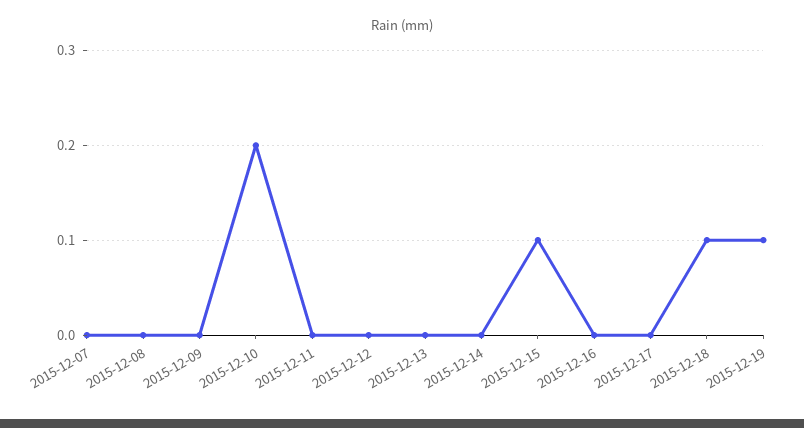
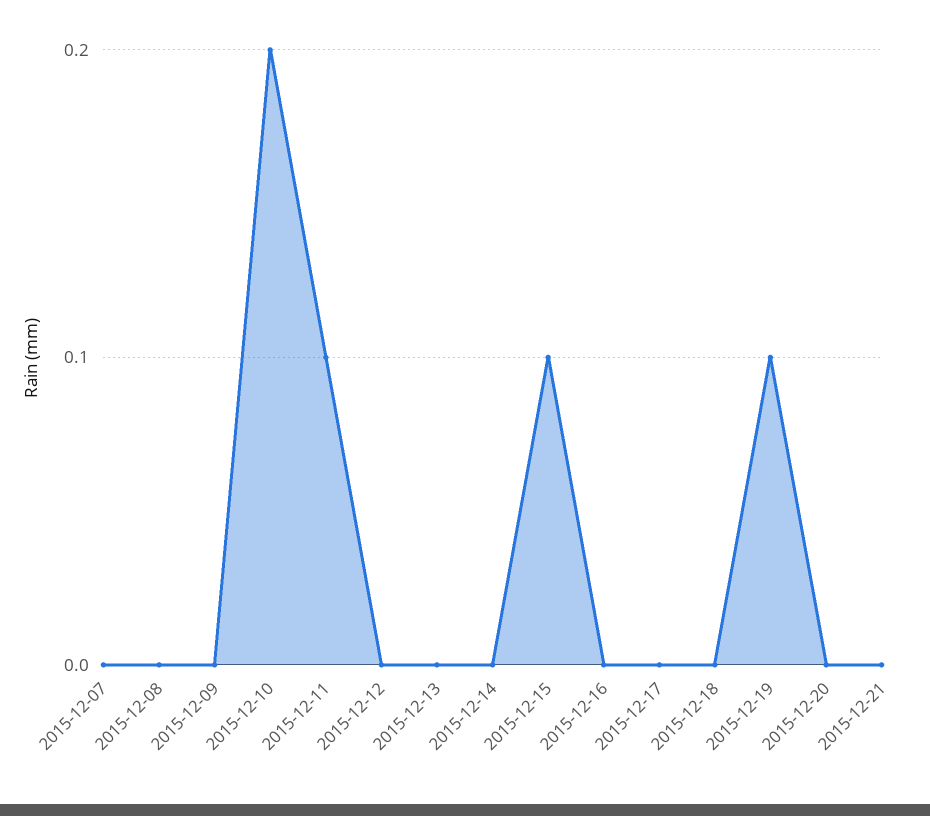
2015-12-11: 0 -> 0.1
2015-12-18: 0.1 -> 0
2015-12-20: none -> 0
2015-12-21: none -> 0

